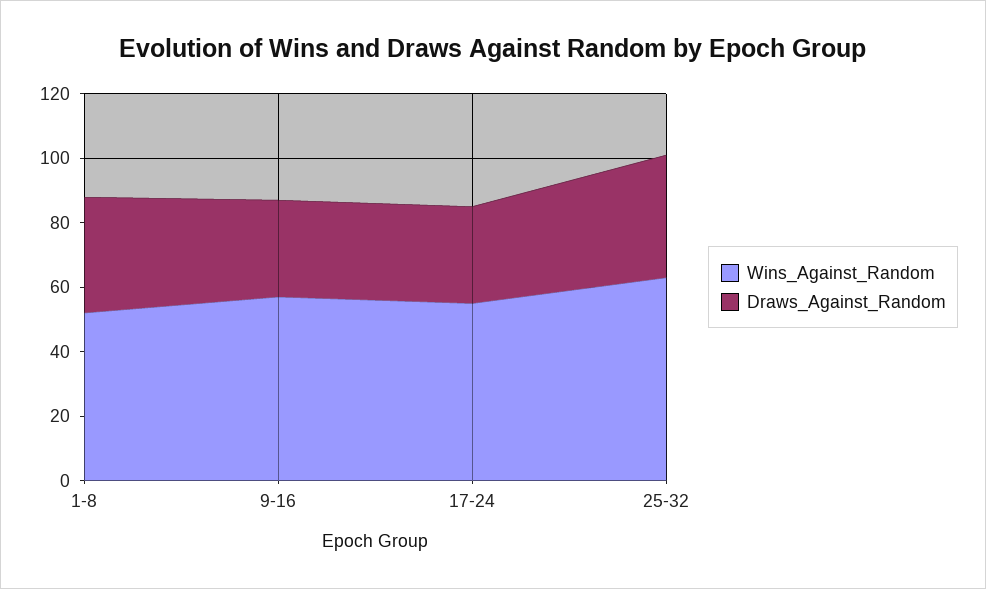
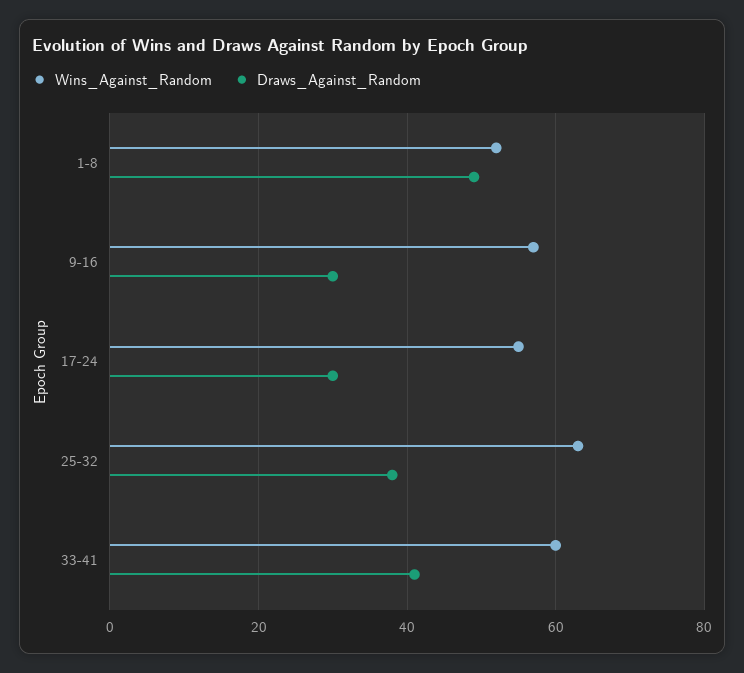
Draws_Against_Random, 1-8: 35 -> 50
Wins_Against_Random, 33-41: none -> 60
Draws_Against_Random, 33-41: none -> 40

